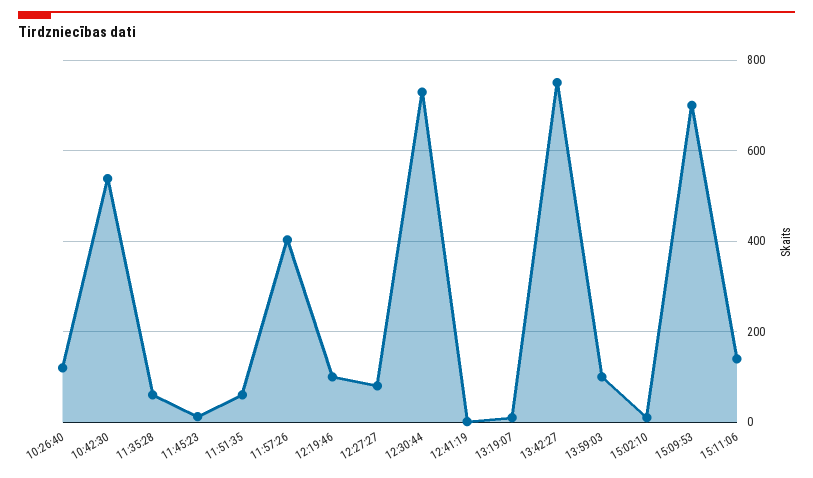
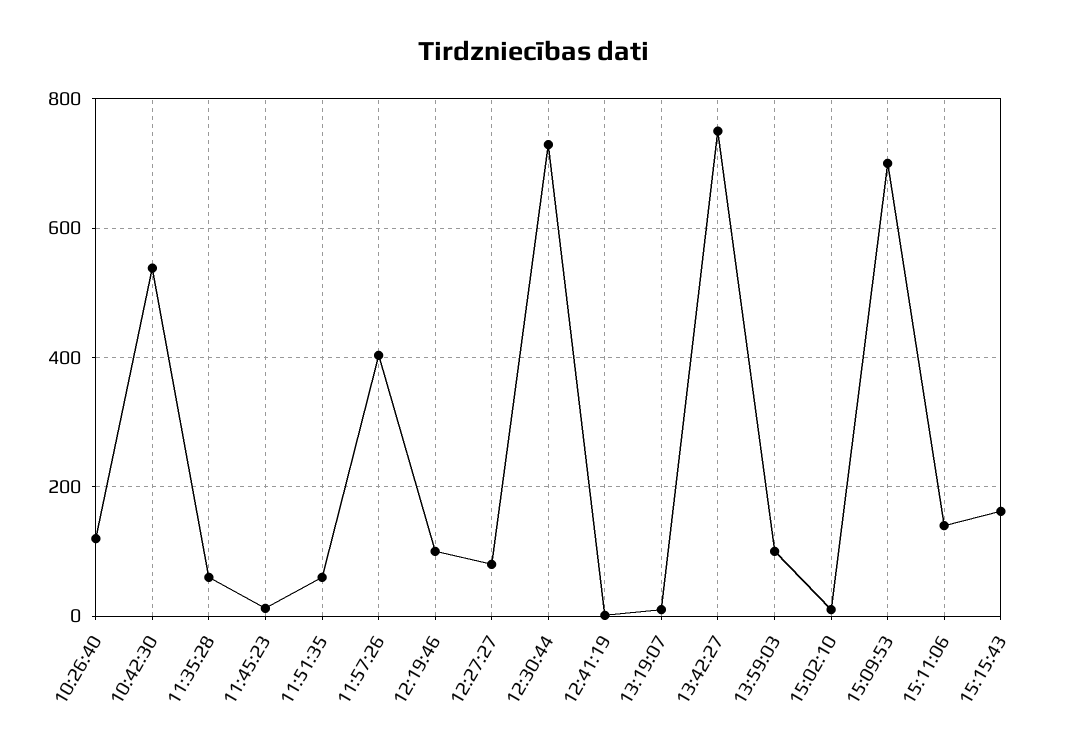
15:15:43: none -> 160

